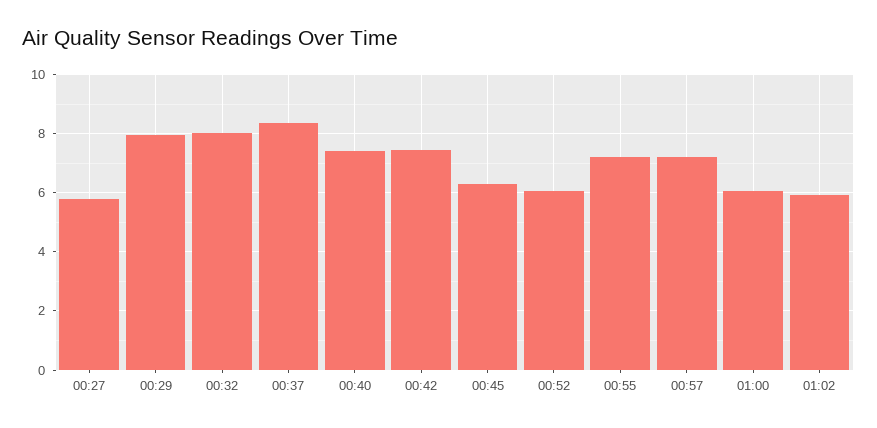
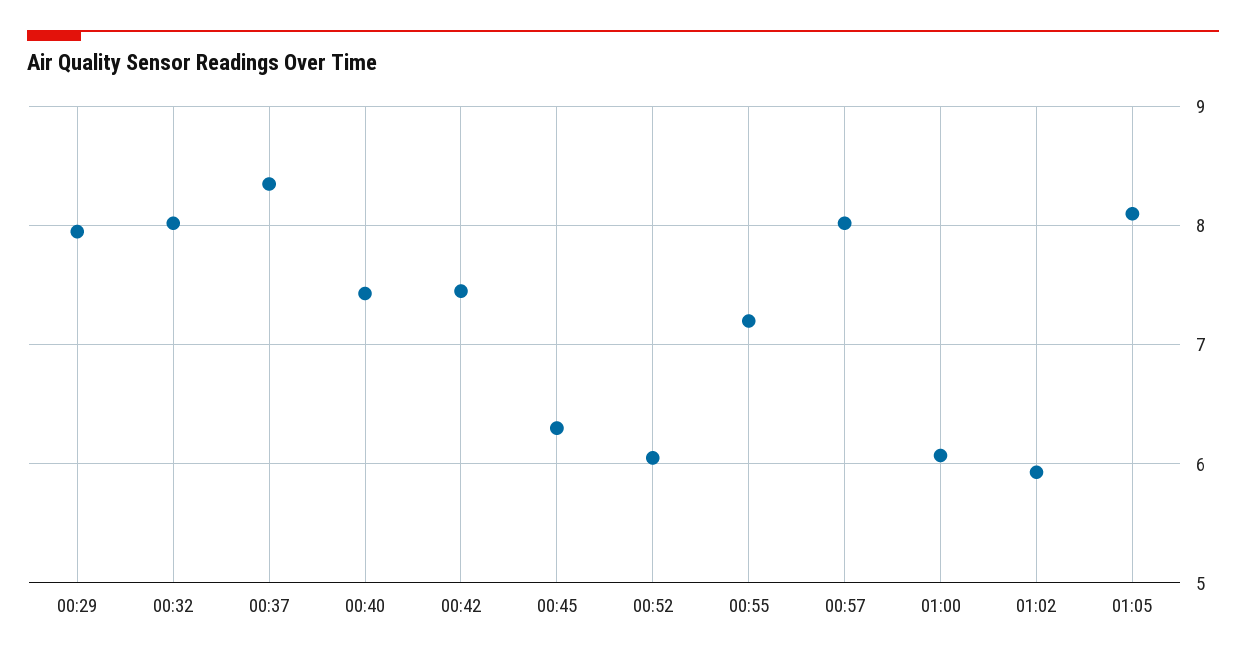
00:27: 5.75 -> none
00:57: 7.25 -> 8
01:05: none -> 8.1

